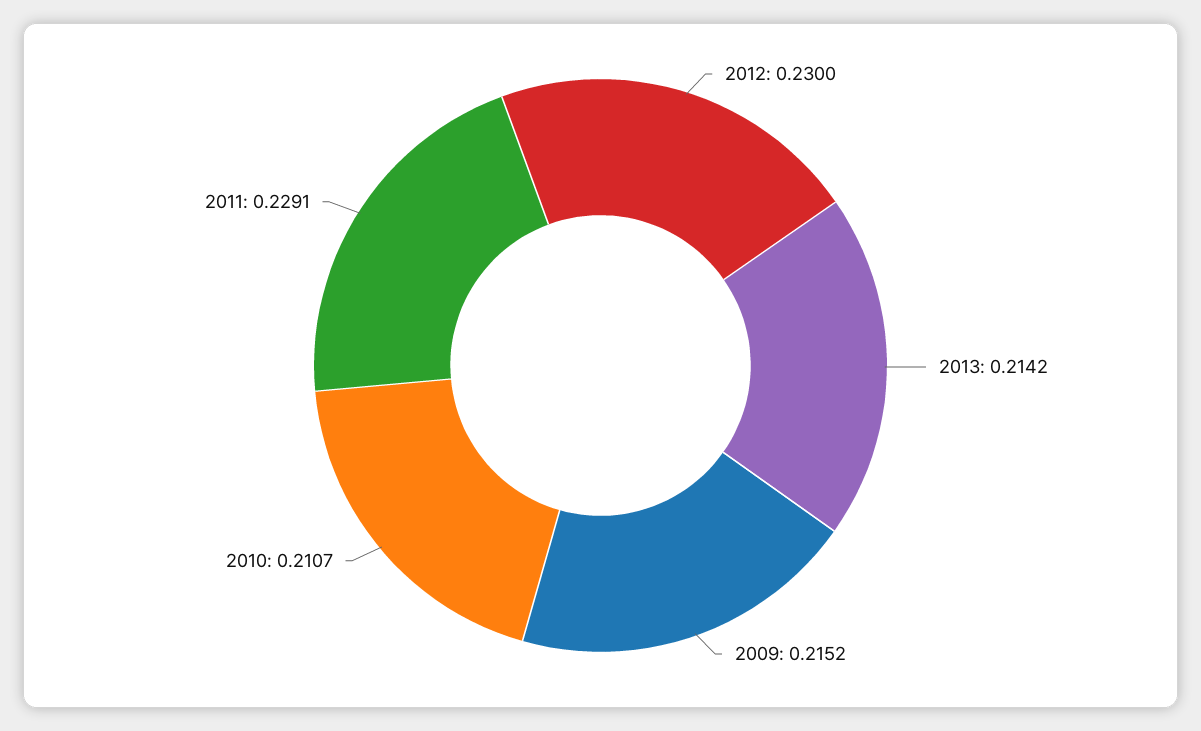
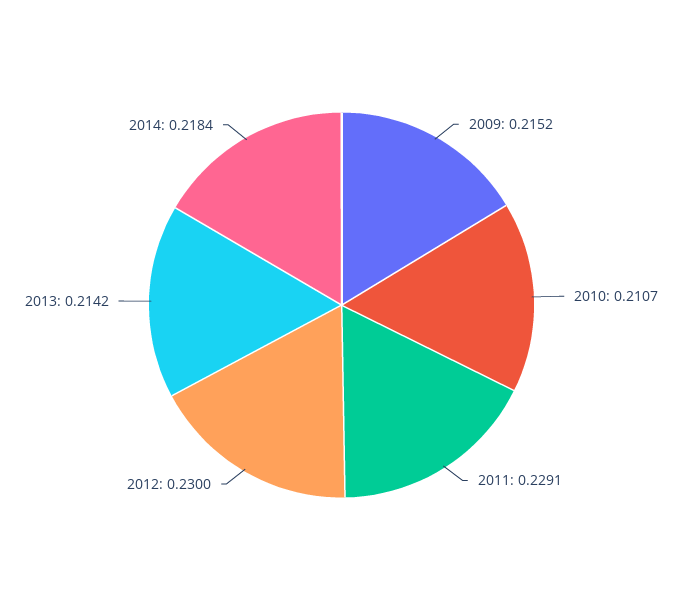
2014: none -> 0.2184

